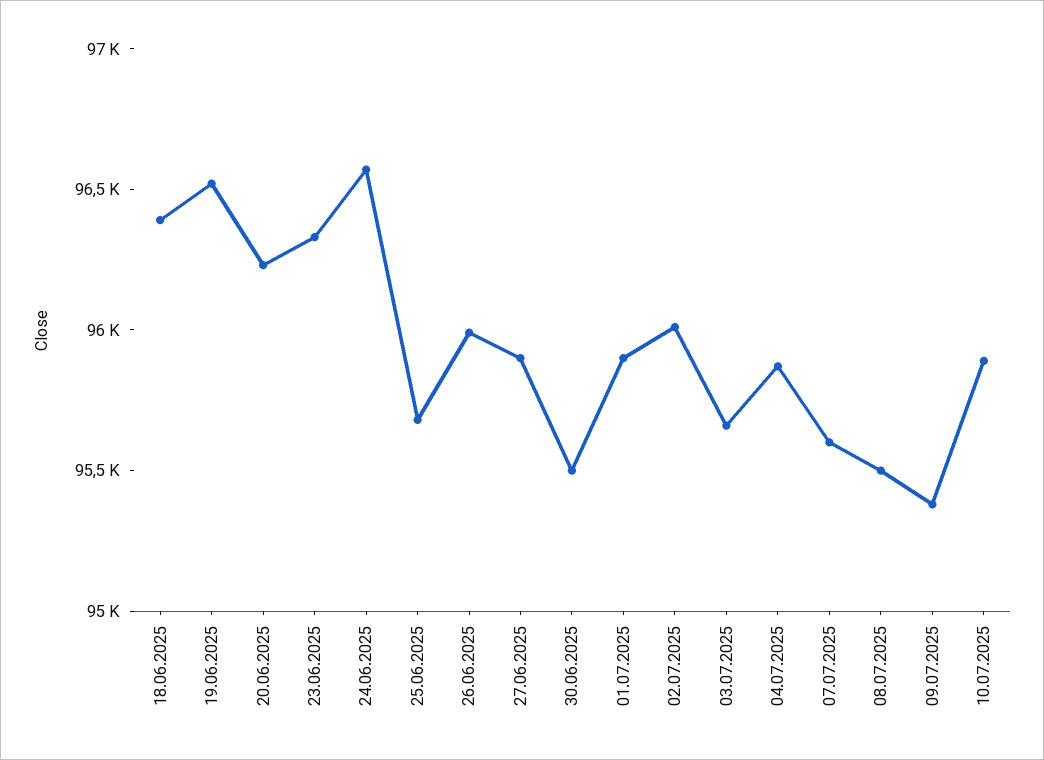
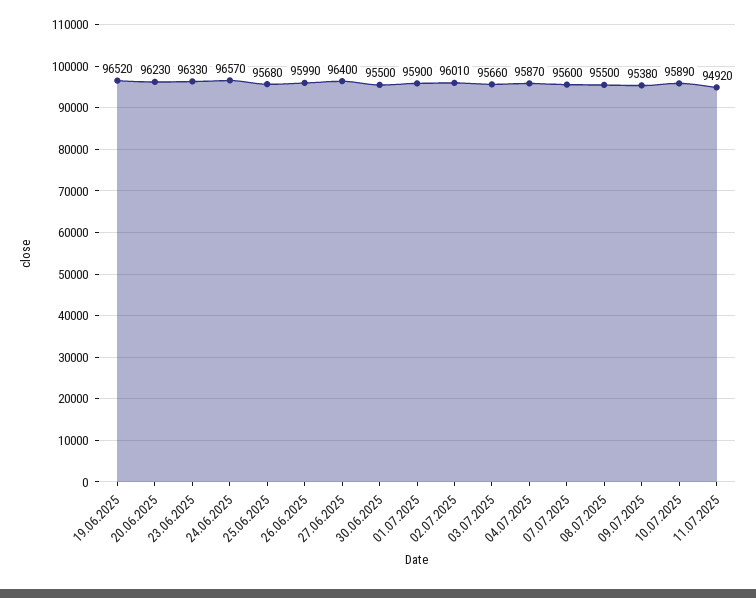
18.06.2025: 96400 -> none
27.06.2025: 95900 -> 96400
11.07.2025: none -> 94920

